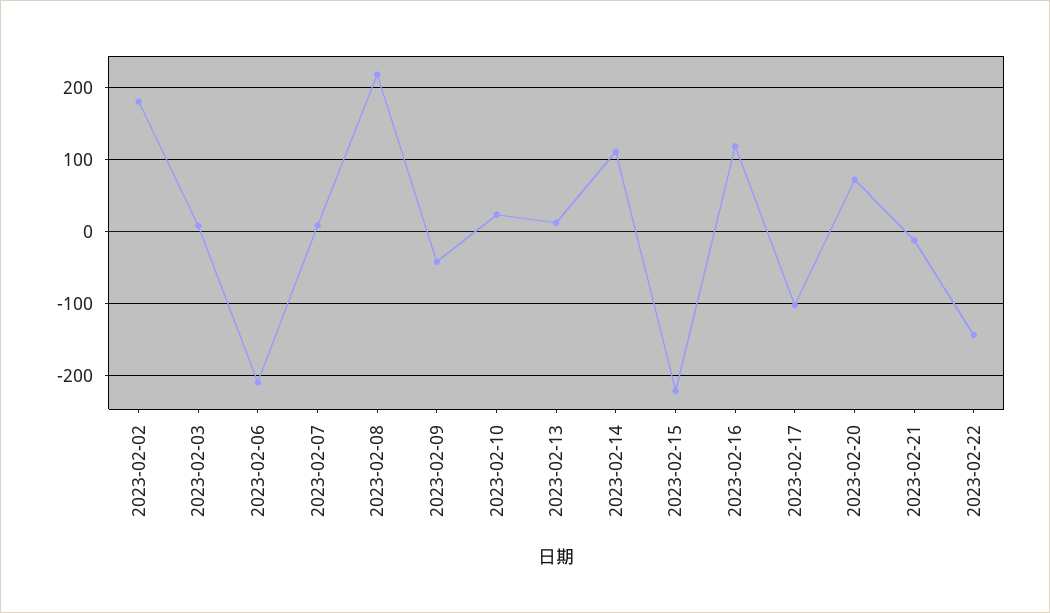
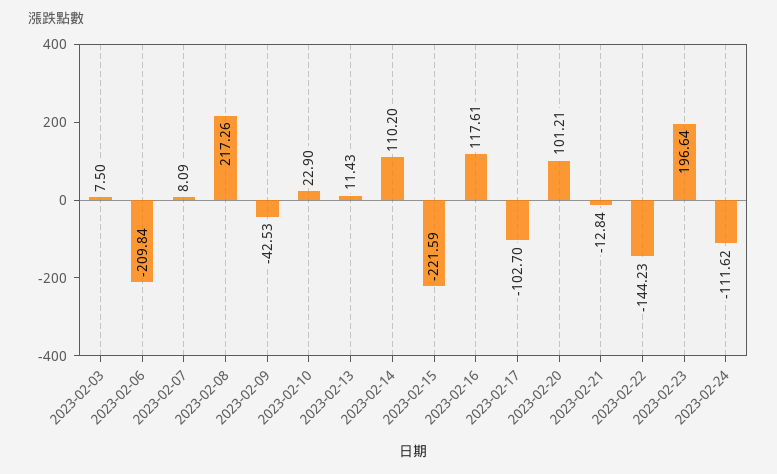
2023-02-02: 180 -> none
2023-02-20: 70 -> 101.21
2023-02-23: none -> 196.64
2023-02-24: none -> -111.62

